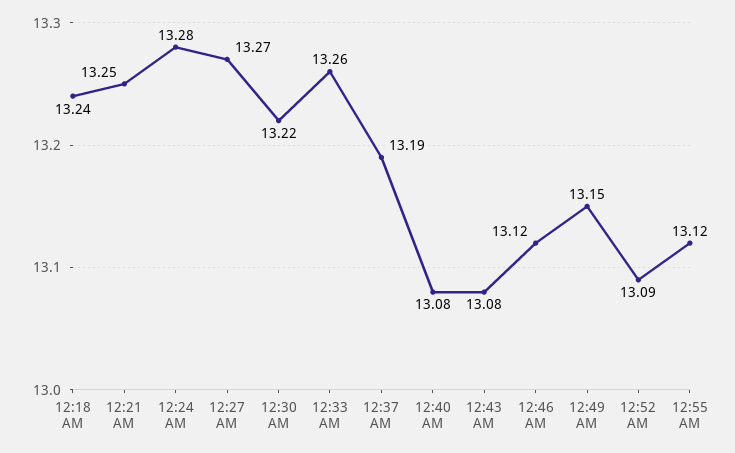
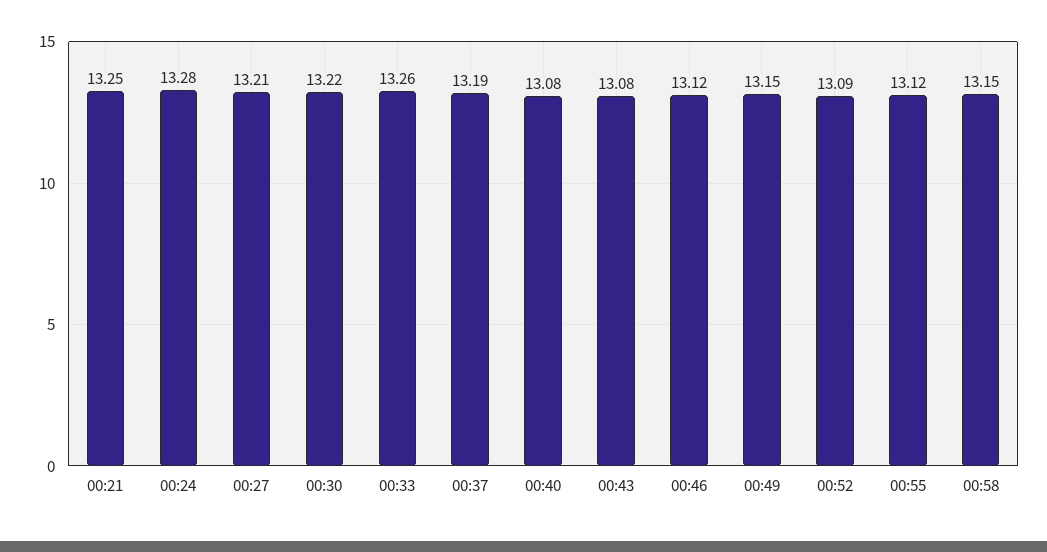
12:18 AM: 13.24 -> none
12:27 AM: 13.27 -> 13.21
00:58: none -> 13.15

